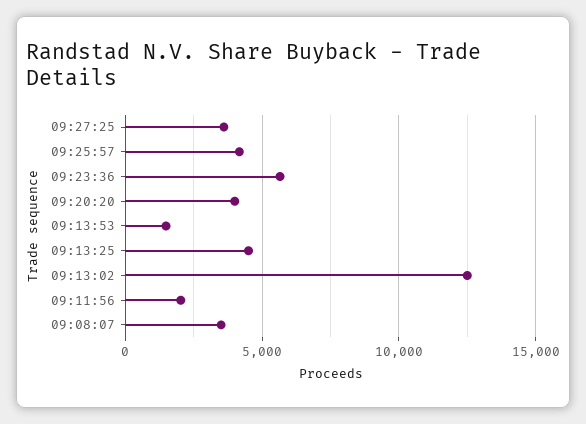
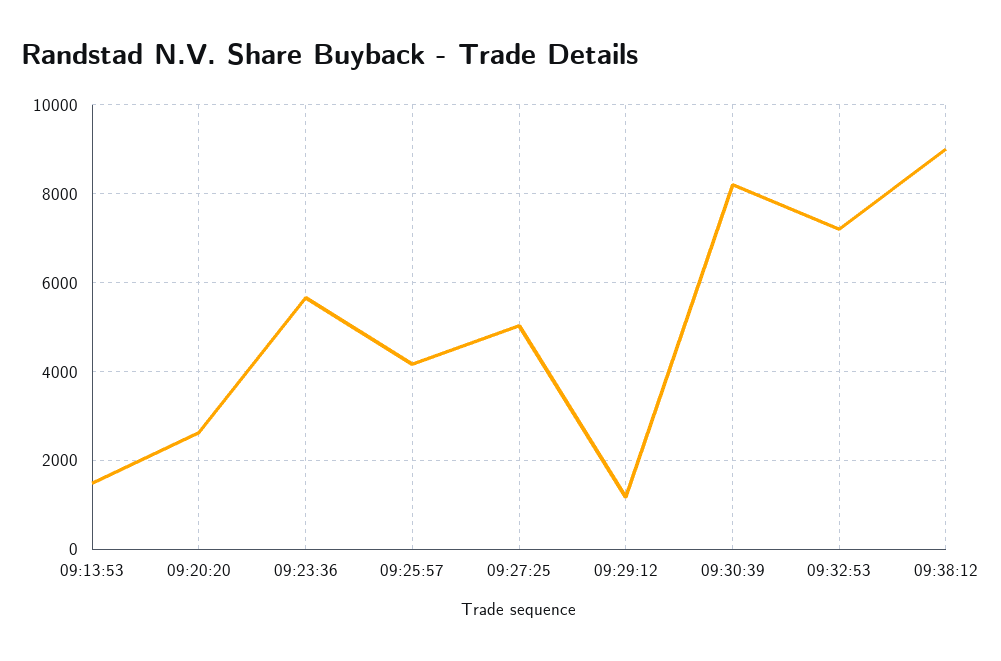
09:27:25: 3500 -> 5000
09:20:20: 4000 -> 2600
09:13:25: 4500 -> none
09:13:02: 12500 -> none
09:11:56: 2000 -> none
09:08:07: 3500 -> none
09:29:12: none -> 1200
09:30:39: none -> 8200
09:32:53: none -> 7200
09:38:12: none -> 9000

